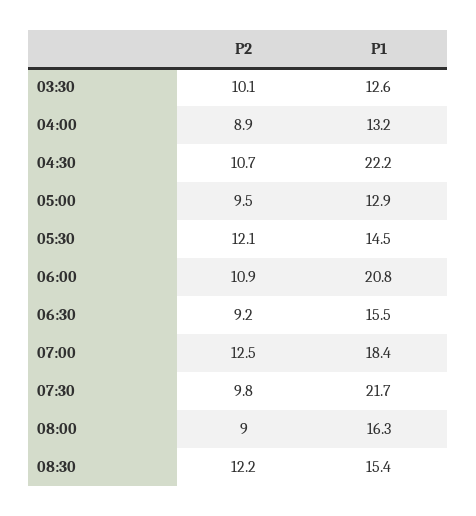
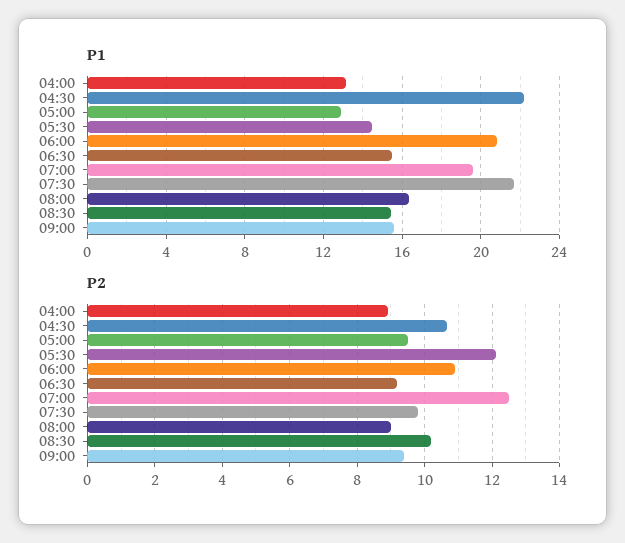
P2, 03:30: 10.1 -> none
P1, 03:30: 12.6 -> none
P1, 07:00: 18.4 -> 19.5
P2, 08:30: 12.2 -> 10.2
P1, 09:00: none -> 15.5
P2, 09:00: none -> 9.4

